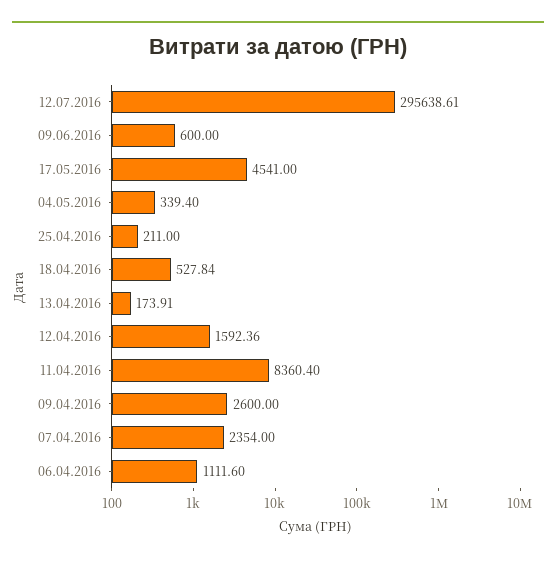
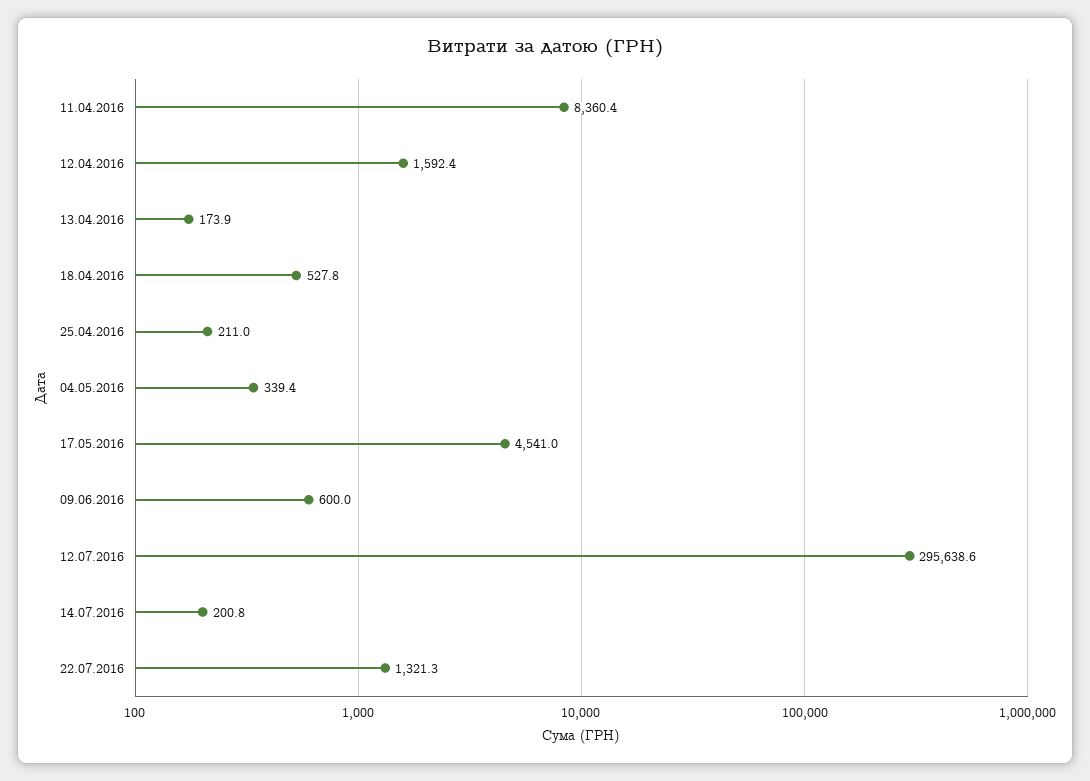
09.04.2016: 2600 -> none
07.04.2016: 2354 -> none
06.04.2016: 1111.6 -> none
14.07.2016: none -> 200.8
22.07.2016: none -> 1321.3

